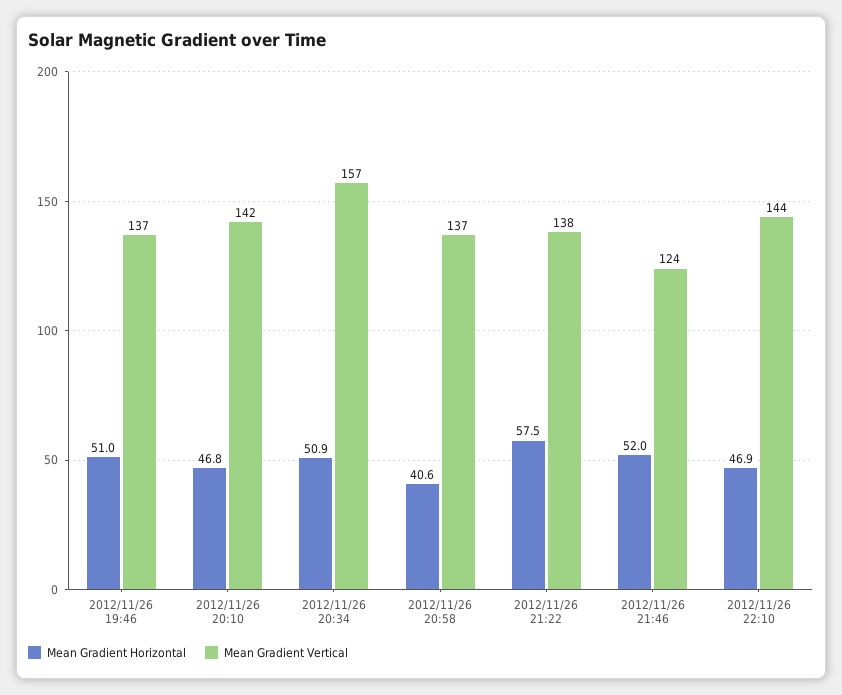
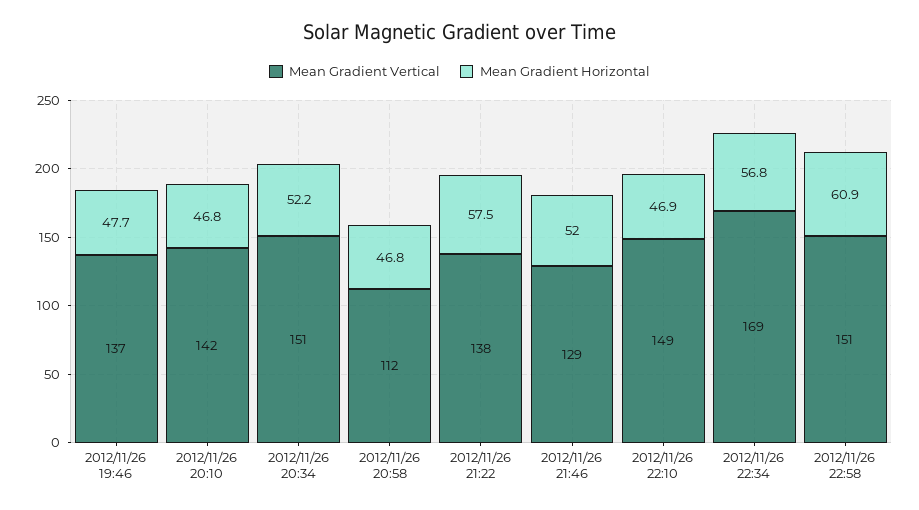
Mean Gradient Horizontal, 2012/11/26 19:46: 51 -> 47.7
Mean Gradient Horizontal, 2012/11/26 20:34: 50.9 -> 52.2
Mean Gradient Vertical, 2012/11/26 20:34: 157 -> 151
Mean Gradient Horizontal, 2012/11/26 20:58: 40.6 -> 46.8
Mean Gradient Vertical, 2012/11/26 20:58: 137 -> 112
Mean Gradient Vertical, 2012/11/26 21:46: 124 -> 129
Mean Gradient Vertical, 2012/11/26 22:10: 144 -> 149
Mean Gradient Vertical, 2012/11/26 22:34: none -> 169
Mean Gradient Horizontal, 2012/11/26 22:34: none -> 56.8
Mean Gradient Vertical, 2012/11/26 22:58: none -> 151
Mean Gradient Horizontal, 2012/11/26 22:58: none -> 60.9

